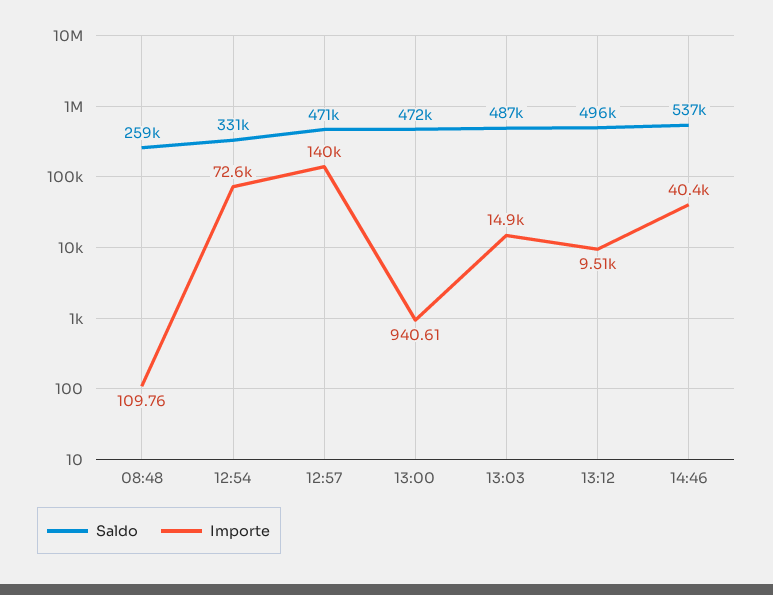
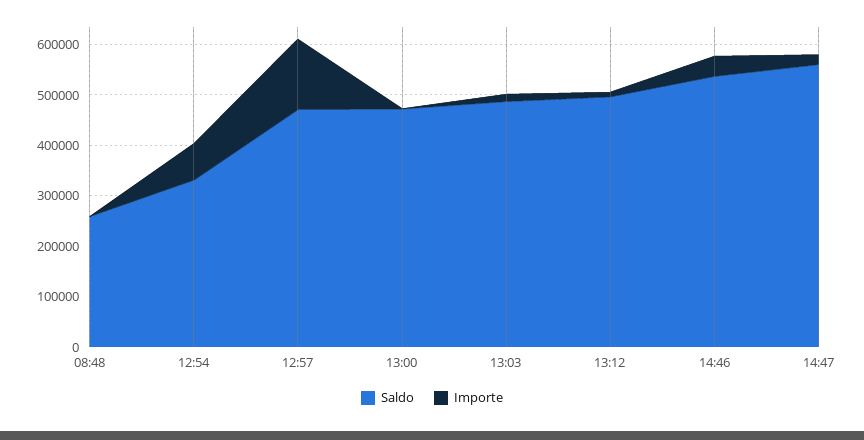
Saldo, 14:47: none -> 560000
Importe, 14:47: none -> 20000

